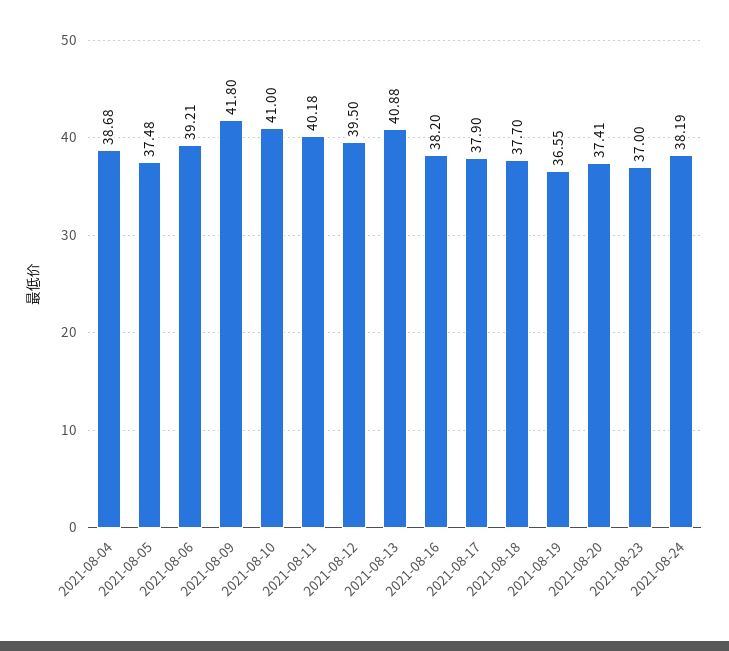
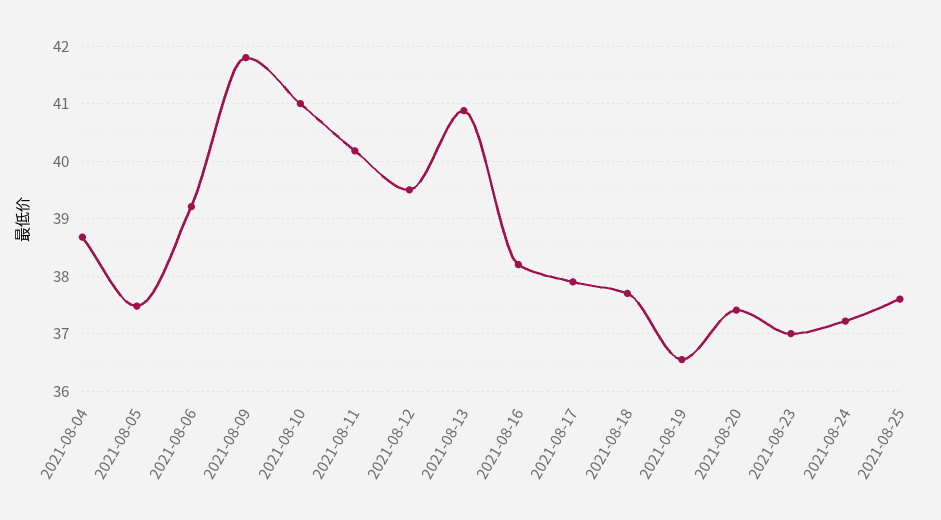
2021-08-24: 38.19 -> 37.2
2021-08-25: none -> 37.6

